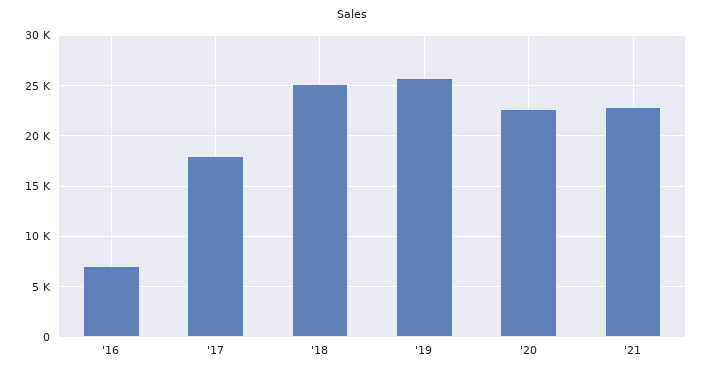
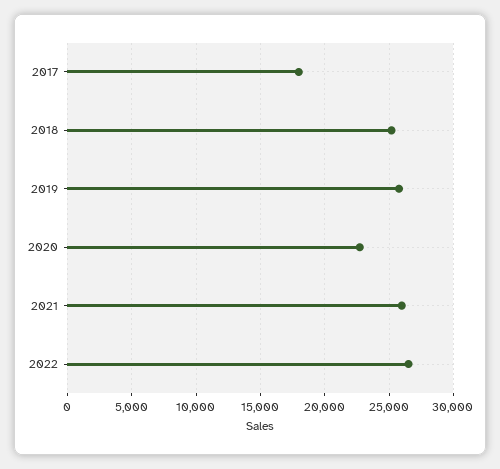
'16: 7000 -> none
'21: 23000 -> 26000
2022: none -> 26500

